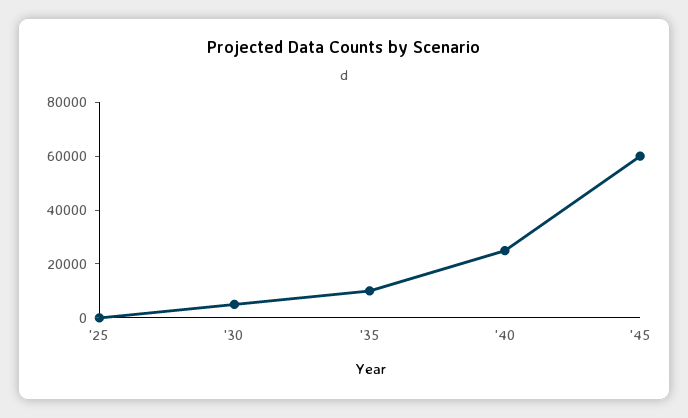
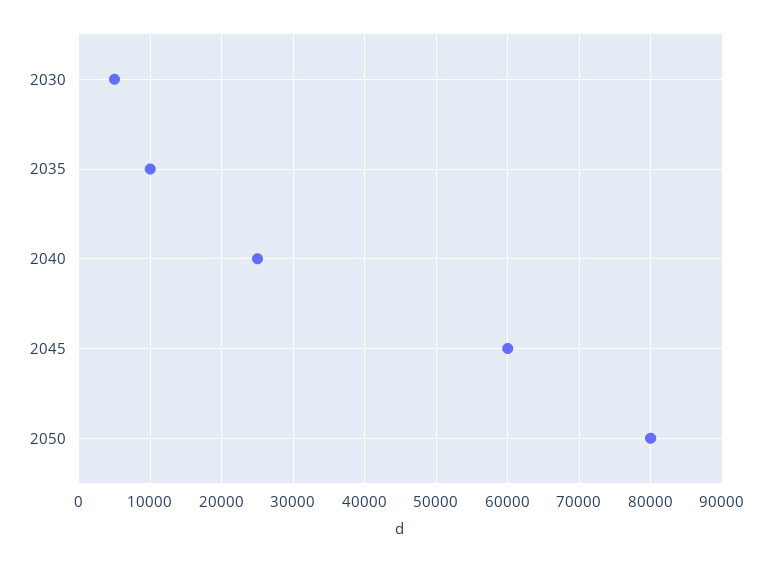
'25: 0 -> none
2050: none -> 80000

